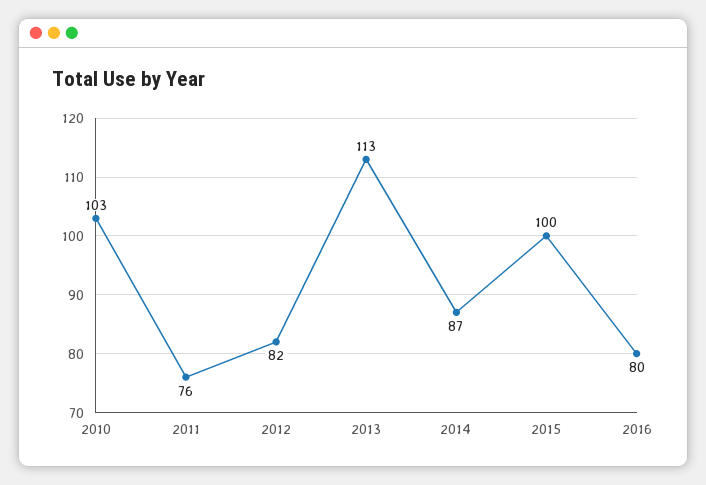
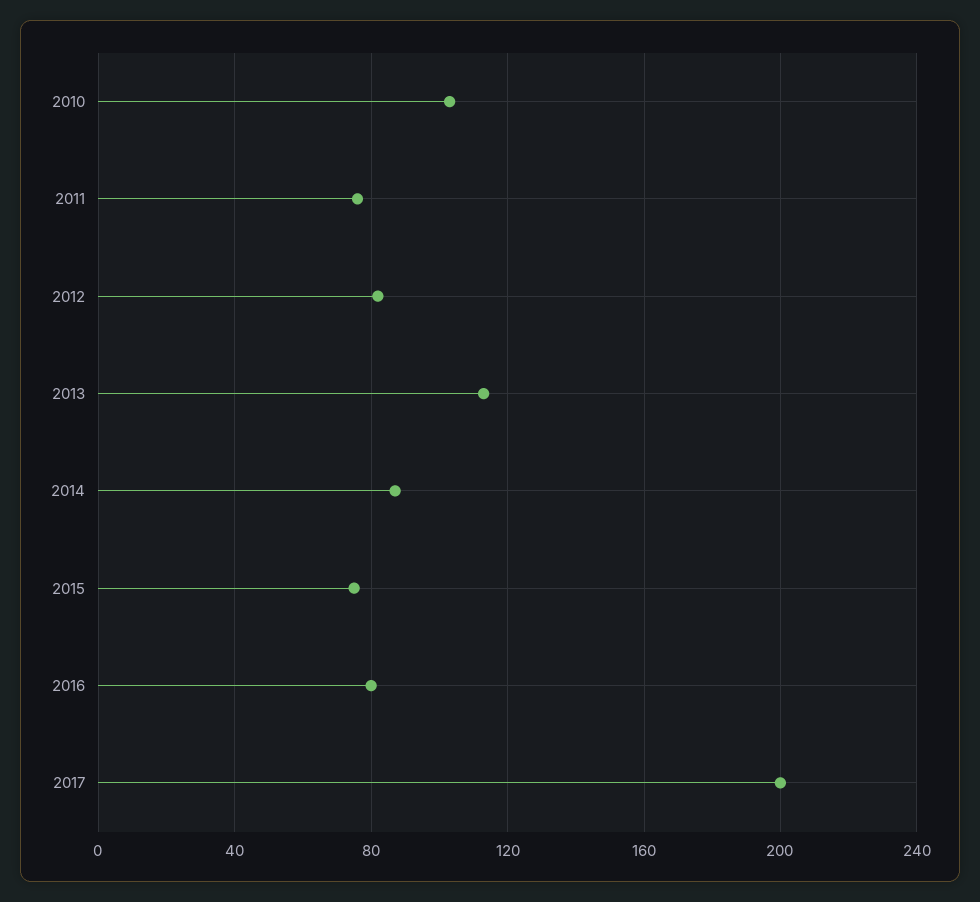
2015: 100 -> 75
2017: none -> 200

